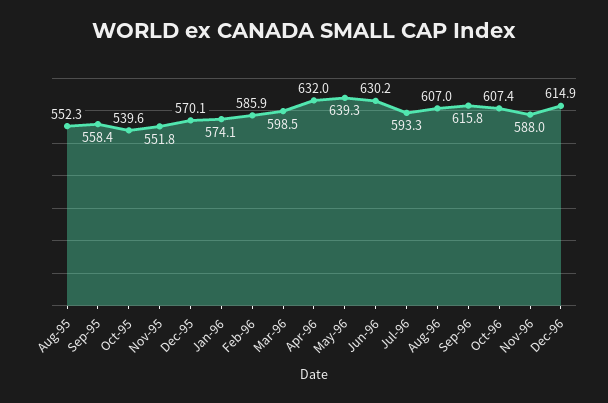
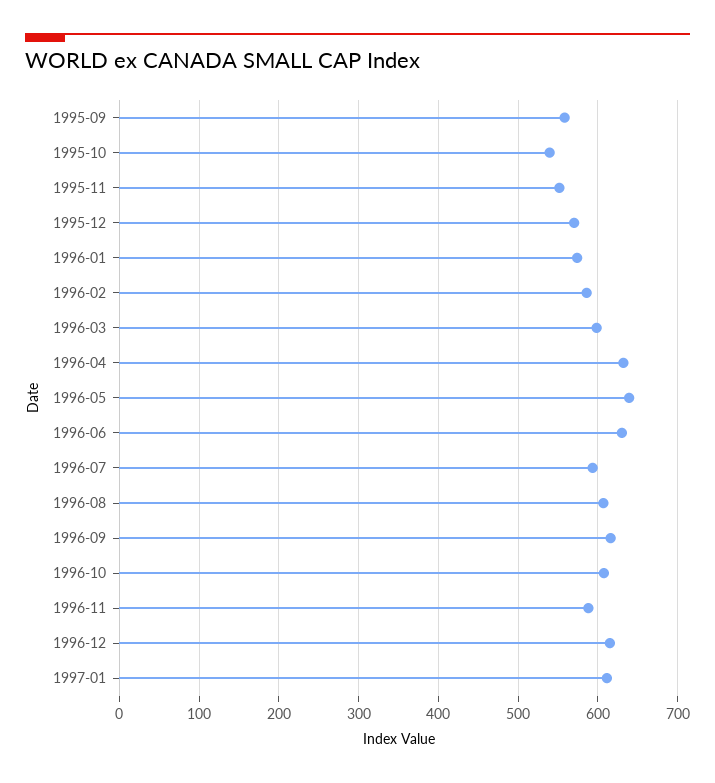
Aug-95: 552.3 -> none
1997-01: none -> 610

